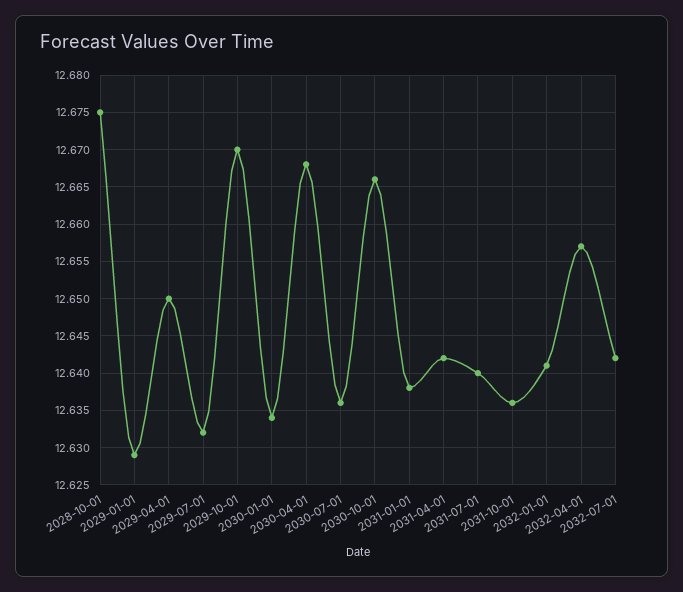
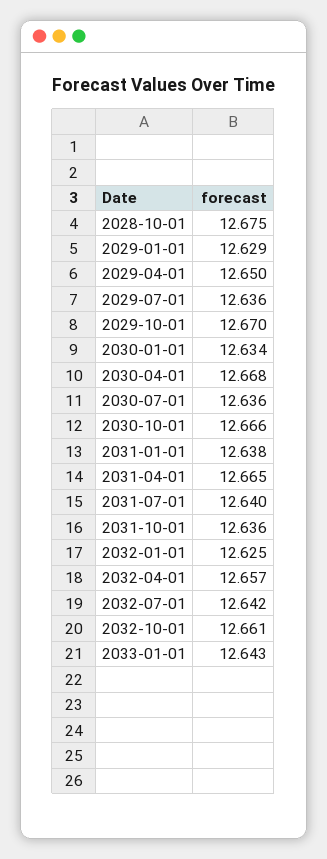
2029-07-01: 12.632 -> 12.636
2031-04-01: 12.642 -> 12.665
2032-01-01: 12.641 -> 12.625
2032-10-01: none -> 12.661
2033-01-01: none -> 12.643

